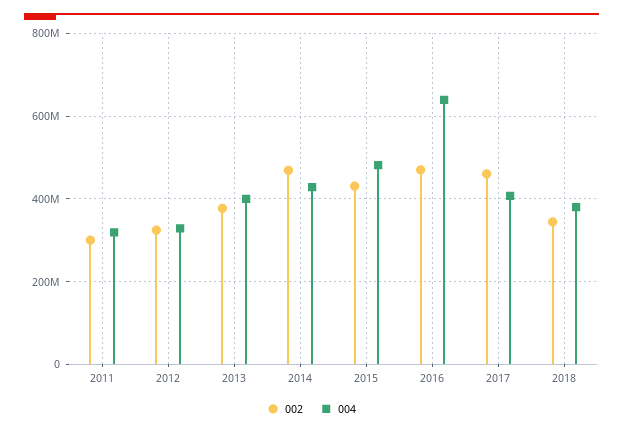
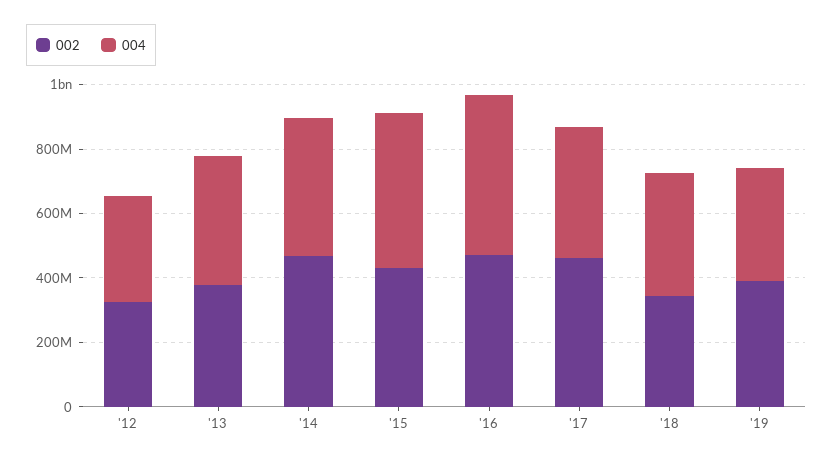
002, 2011: 300000000 -> none
004, 2011: 320000000 -> none
004, 2016: 640000000 -> 500000000
002, '19: none -> 400000000
004, '19: none -> 350000000

